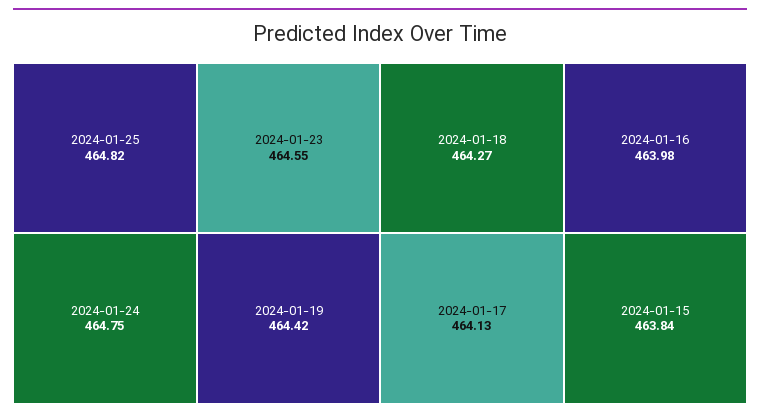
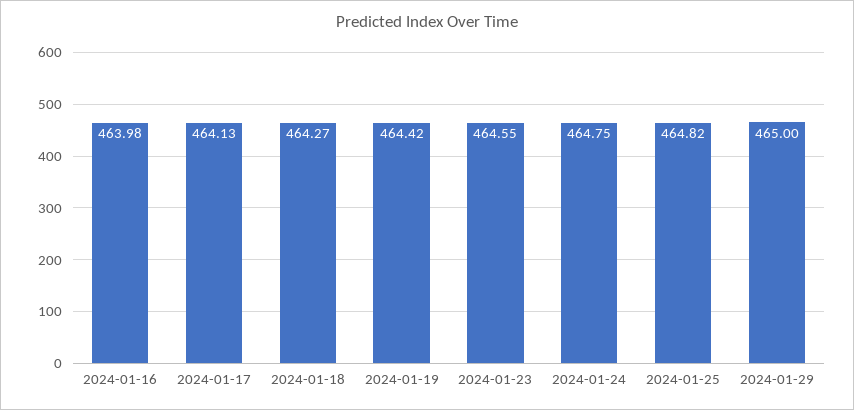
2024-01-15: 463.84 -> none
2024-01-29: none -> 465

